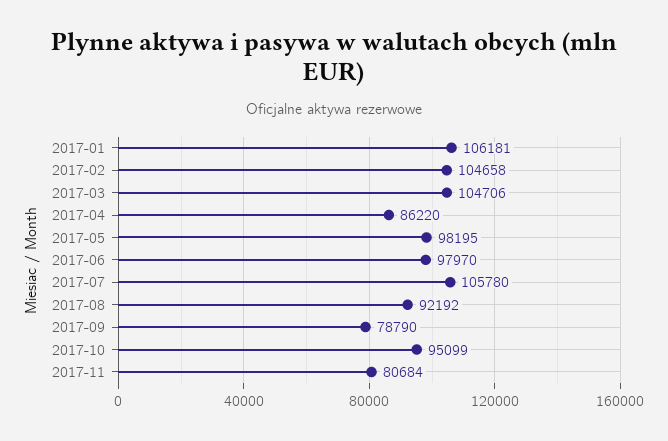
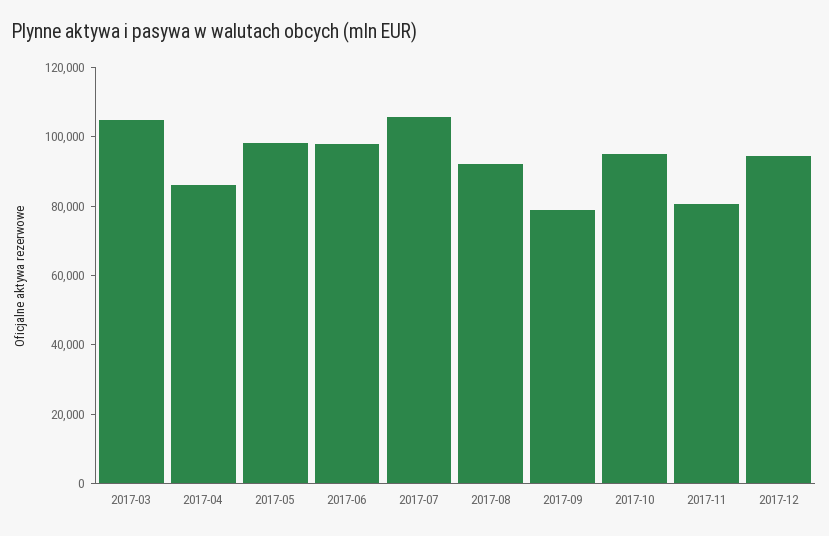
2017-01: 106181 -> none
2017-02: 104658 -> none
2017-12: none -> 95000

